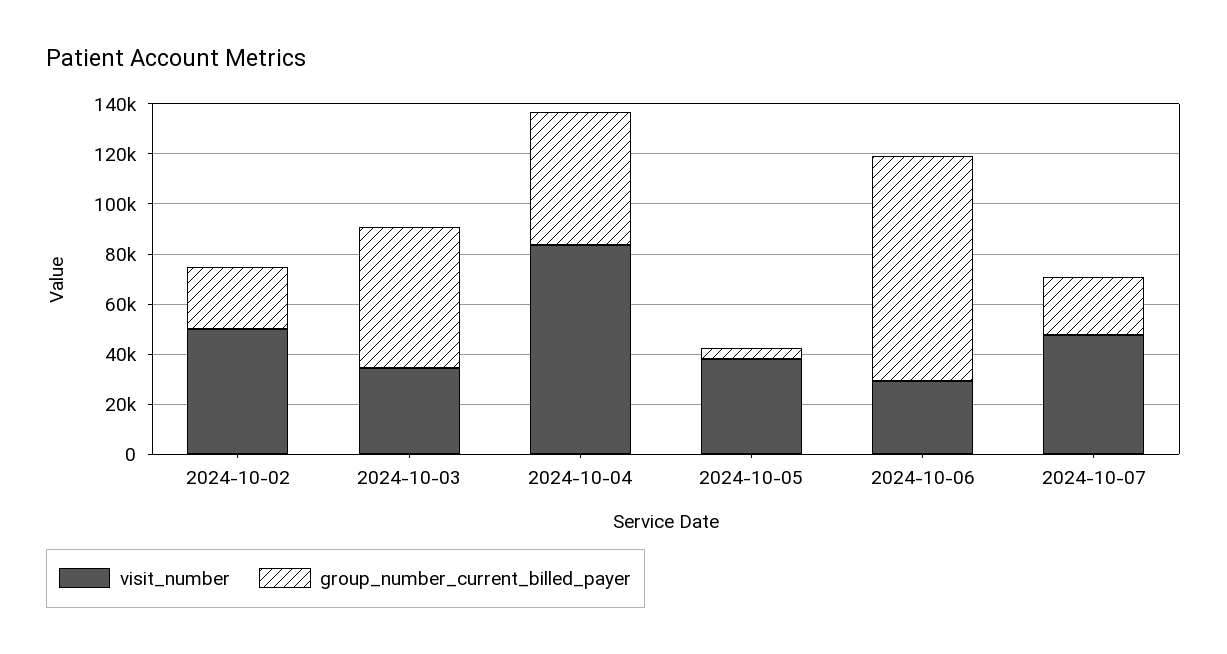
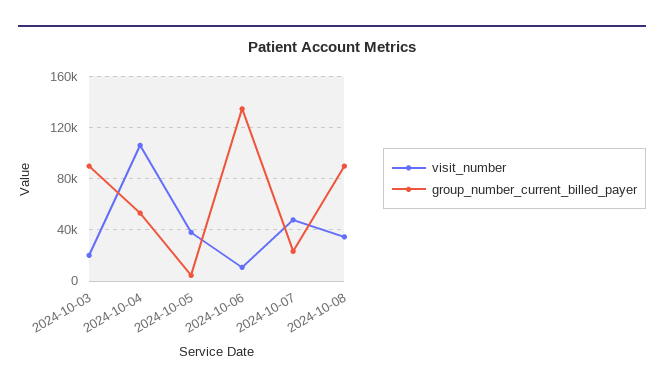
visit_number, 2024-10-02: 50000 -> none
group_number_current_billed_payer, 2024-10-02: 25000 -> none
visit_number, 2024-10-03: 35000 -> 20000
group_number_current_billed_payer, 2024-10-03: 55000 -> 90000
visit_number, 2024-10-04: 85000 -> 105000
visit_number, 2024-10-06: 30000 -> 10000
group_number_current_billed_payer, 2024-10-06: 90000 -> 135000
visit_number, 2024-10-08: none -> 35000
group_number_current_billed_payer, 2024-10-08: none -> 90000

